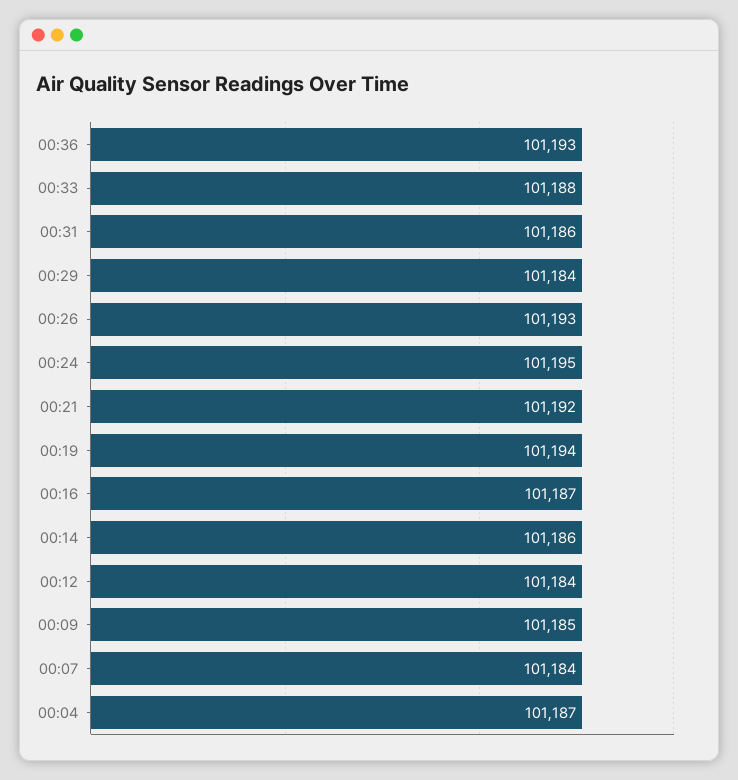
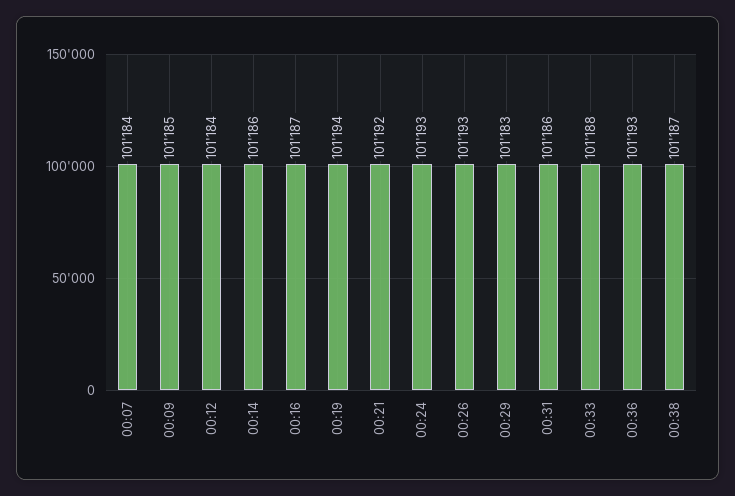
00:29: 101184 -> 101183
00:24: 101195 -> 101193
00:04: 101187 -> none
00:38: none -> 101187

